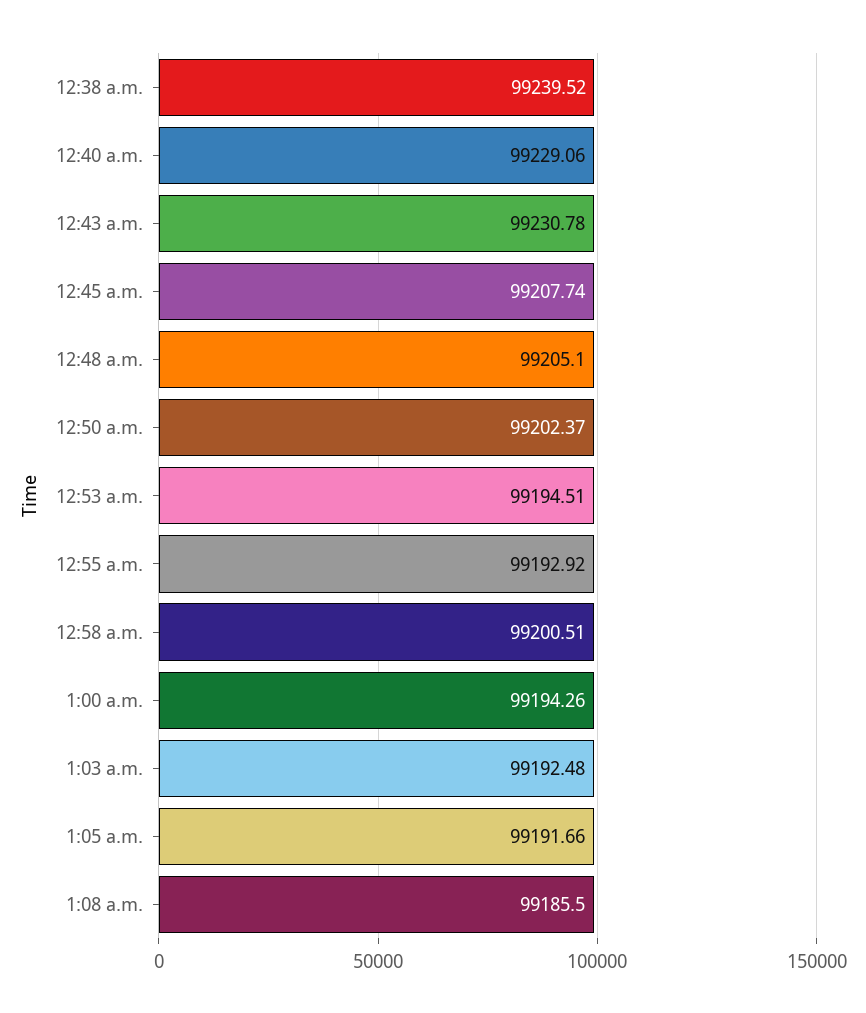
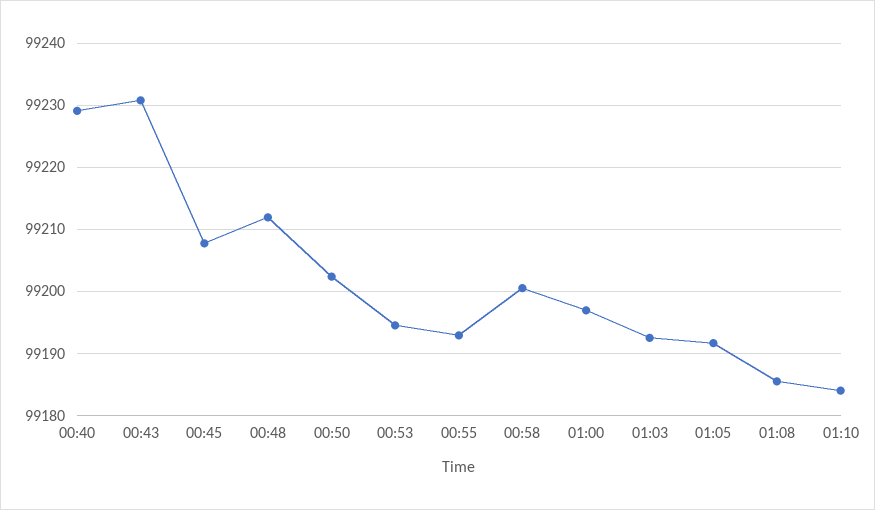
12:38 a.m.: 99239.52 -> none
12:48 a.m.: 99205.1 -> 99212
1:00 a.m.: 99194.26 -> 99197
01:10: none -> 99184

